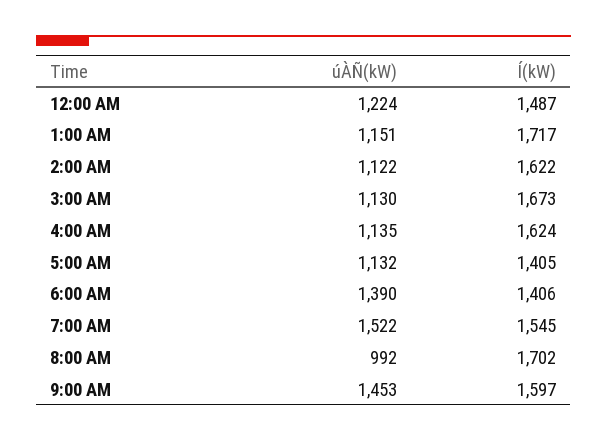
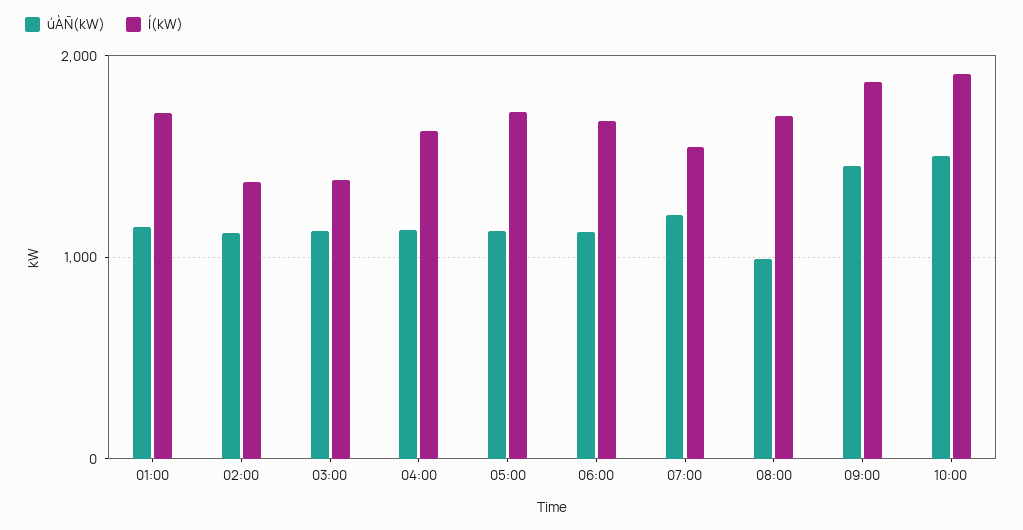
úÀÑ(kW), 12:00 AM: 1224 -> none
Í(kW), 12:00 AM: 1487 -> none
Í(kW), 2:00 AM: 1622 -> 1400
Í(kW), 3:00 AM: 1673 -> 1400
Í(kW), 5:00 AM: 1405 -> 1700
úÀÑ(kW), 6:00 AM: 1390 -> 1100
Í(kW), 6:00 AM: 1406 -> 1700
úÀÑ(kW), 7:00 AM: 1522 -> 1200
Í(kW), 9:00 AM: 1597 -> 1900
úÀÑ(kW), 10:00: none -> 1500
Í(kW), 10:00: none -> 1900

